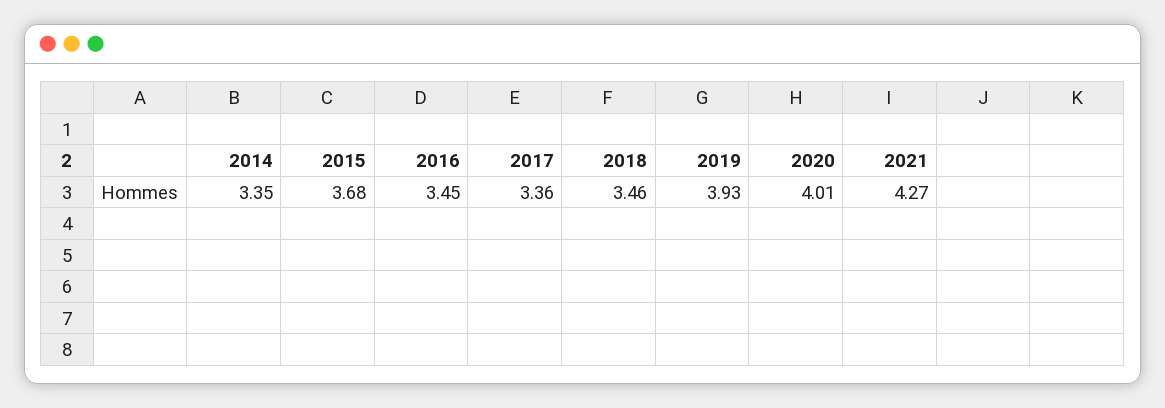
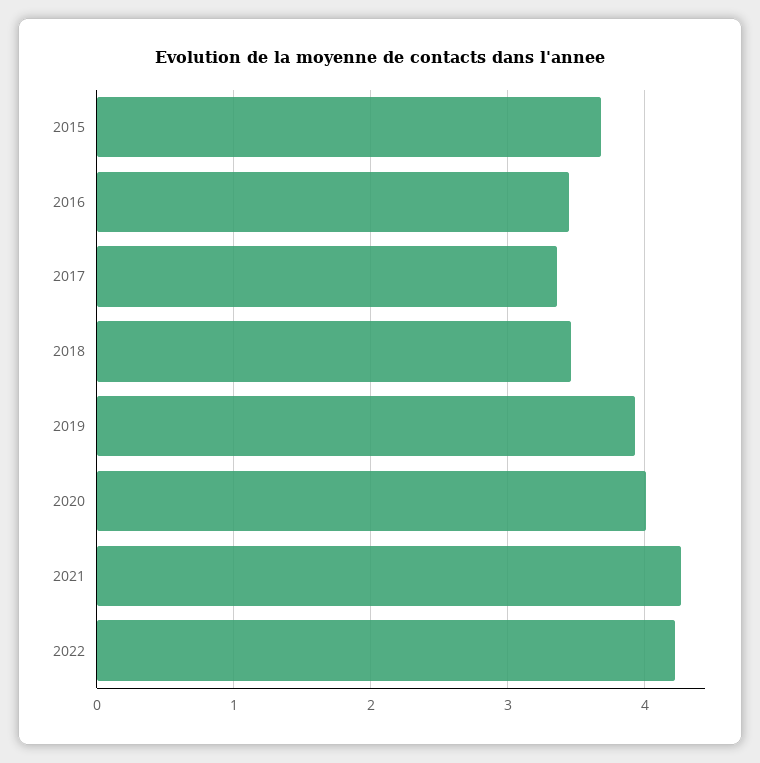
2014: 3.35 -> none
2022: none -> 4.2

